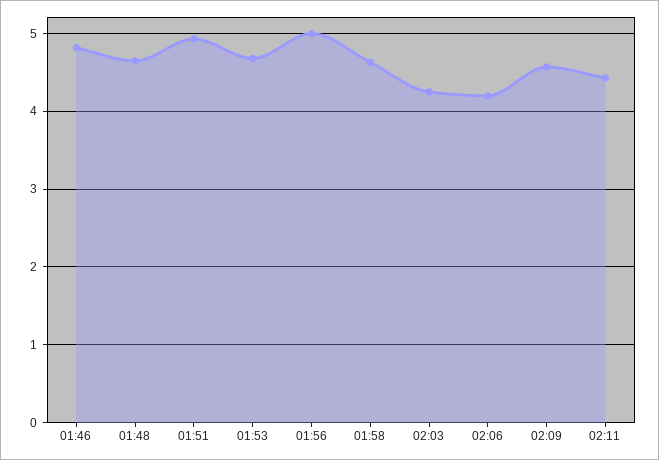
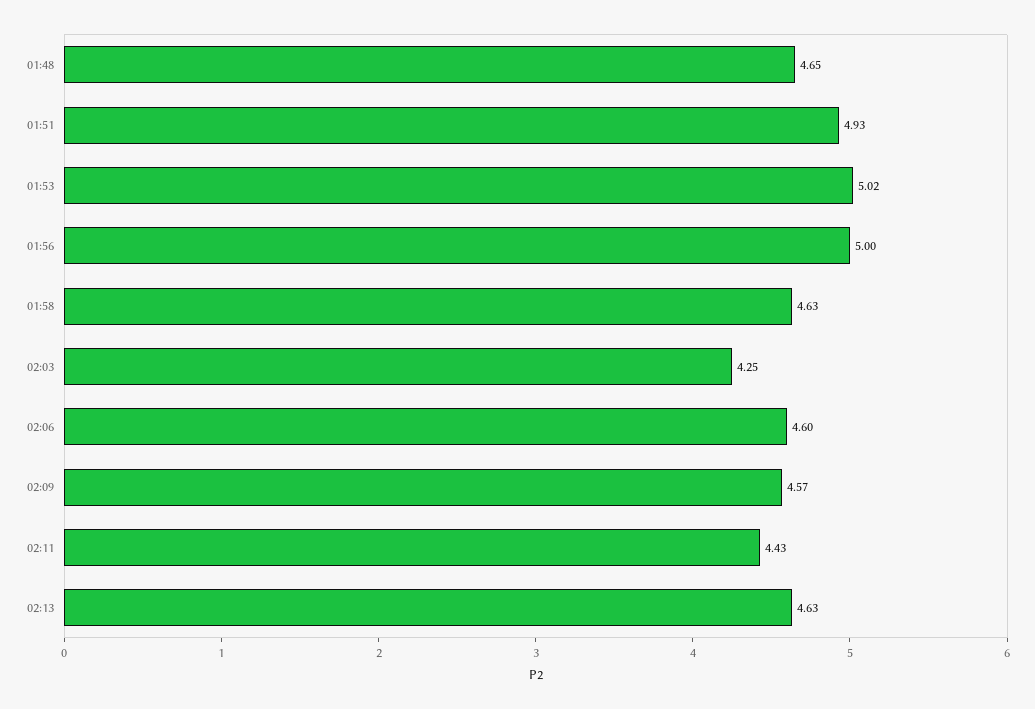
01:46: 4.8 -> none
01:53: 4.7 -> 5.02
02:06: 4.2 -> 4.6
02:13: none -> 4.63

